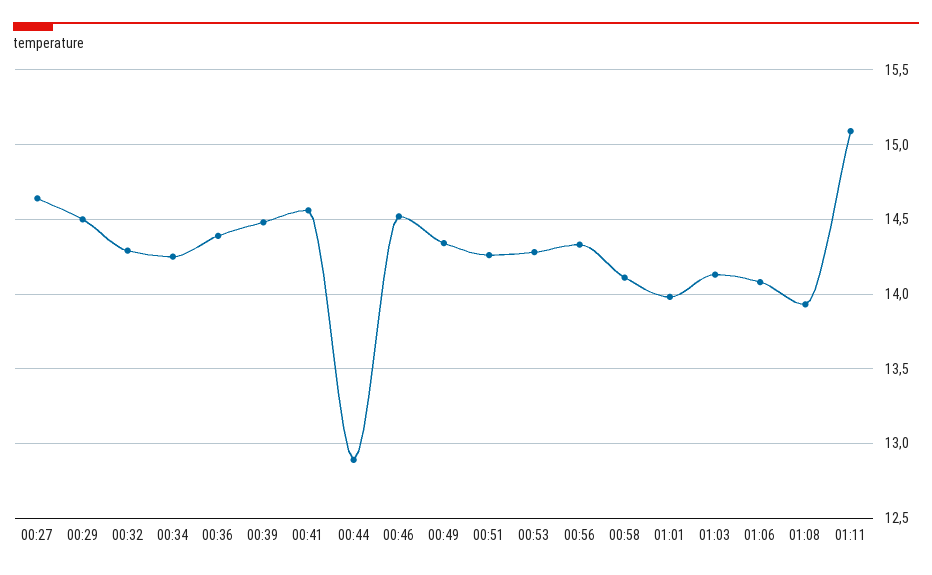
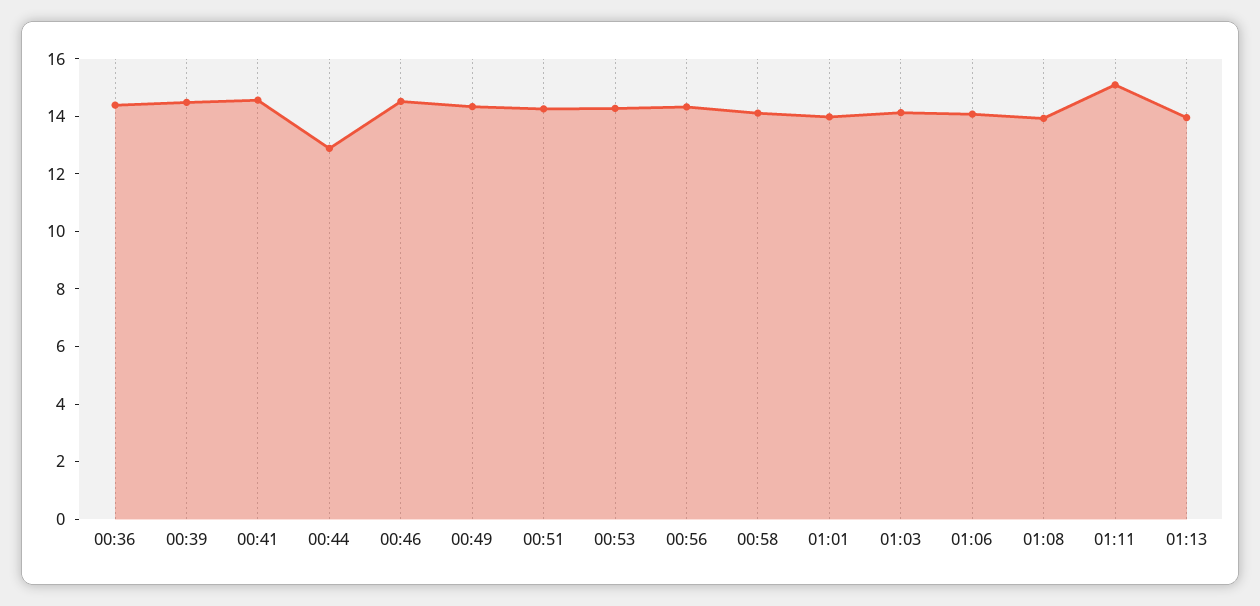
00:27: 14.65 -> none
00:29: 14.5 -> none
00:32: 14.3 -> none
00:34: 14.25 -> none
01:13: none -> 14

